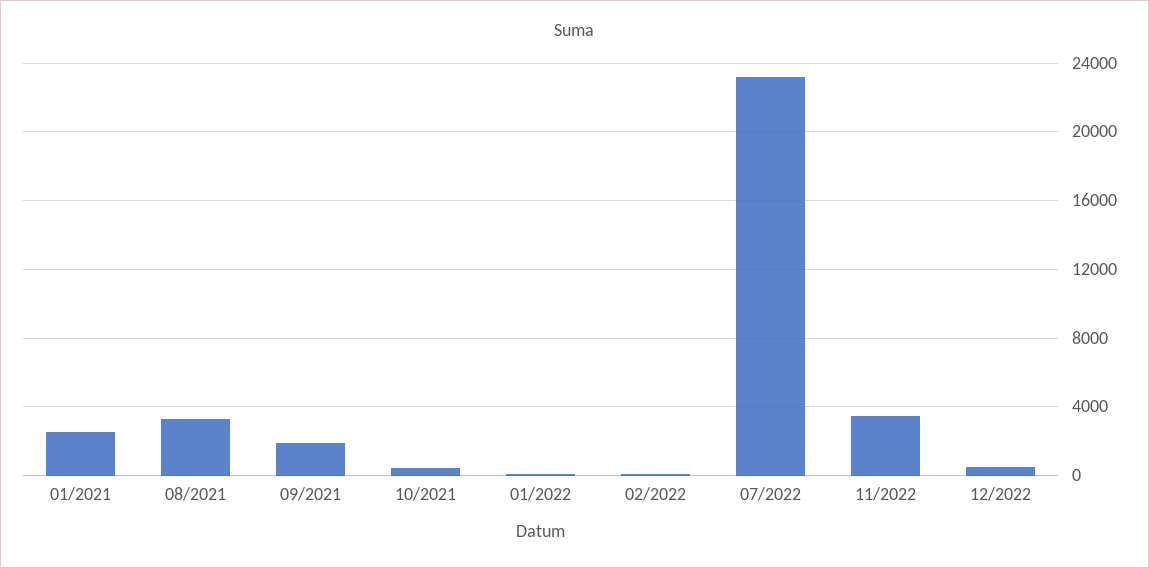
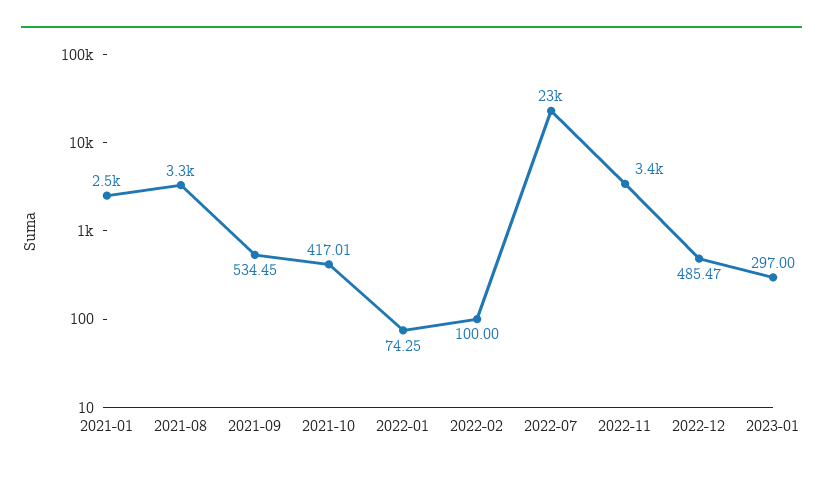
09/2021: 2000 -> 534.45
2023-01: none -> 297

